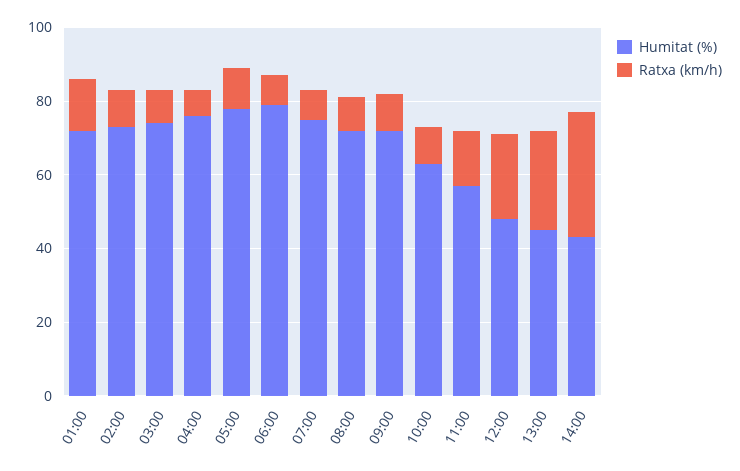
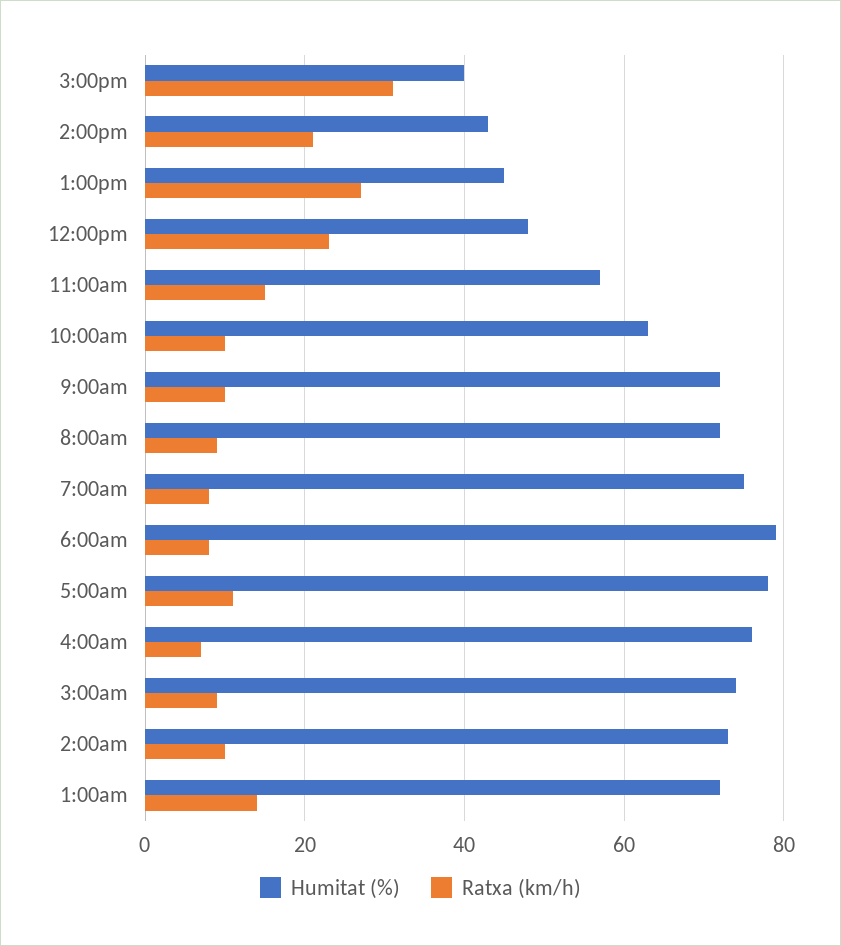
Ratxa (km/h), 14:00: 35 -> 20
Humitat (%), 3:00pm: none -> 40
Ratxa (km/h), 3:00pm: none -> 30

